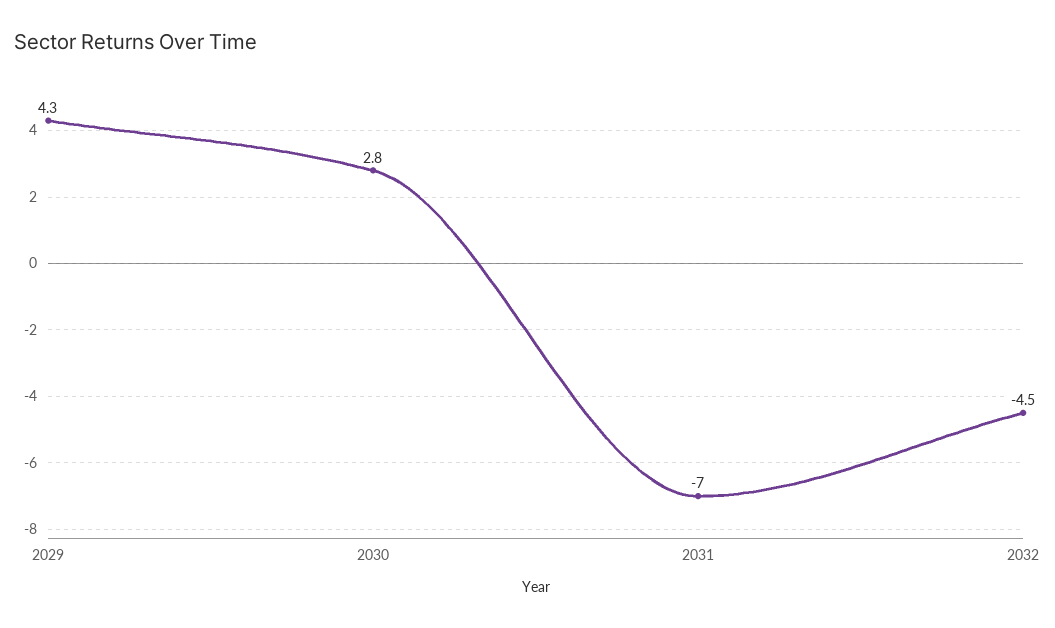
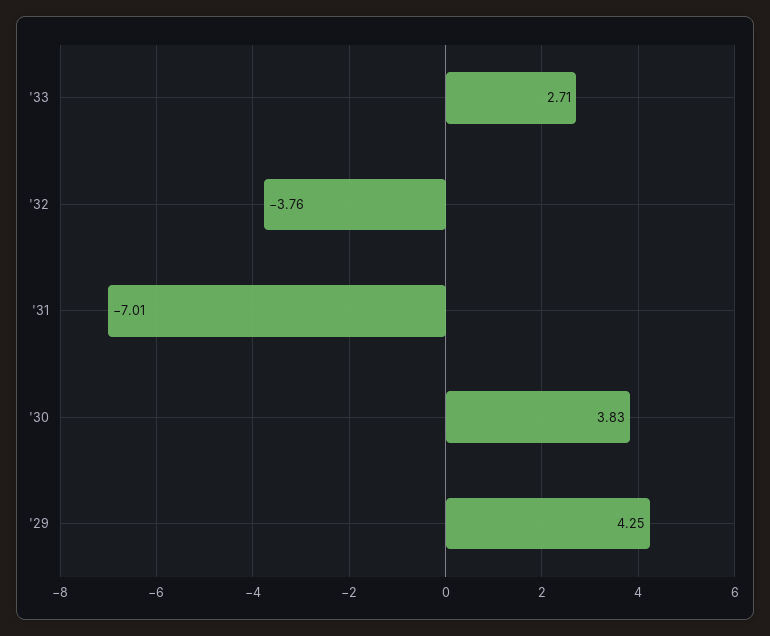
2030: 2.8 -> 3.83
2032: -4.5 -> -3.76
'33: none -> 2.71

